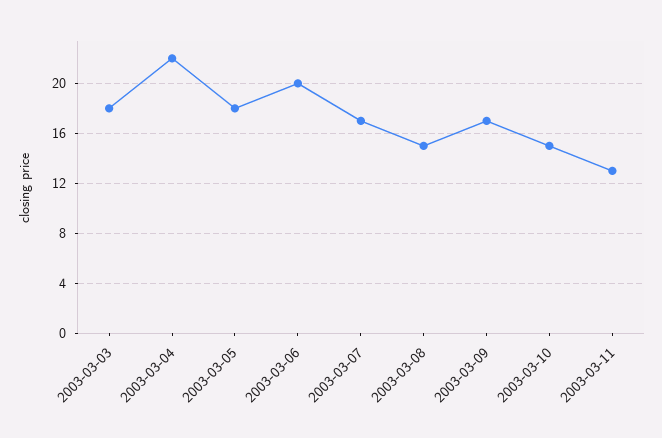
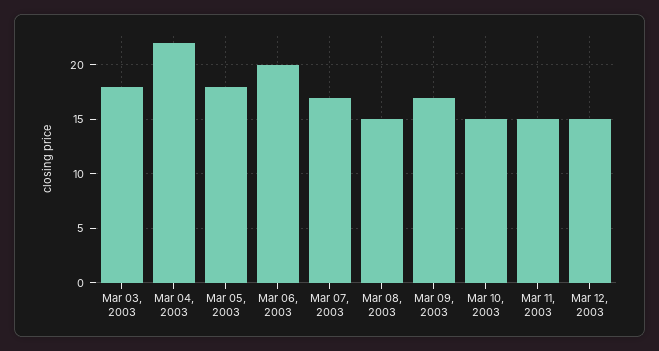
2003-03-11: 13 -> 15
Mar 12, 2003: none -> 15

